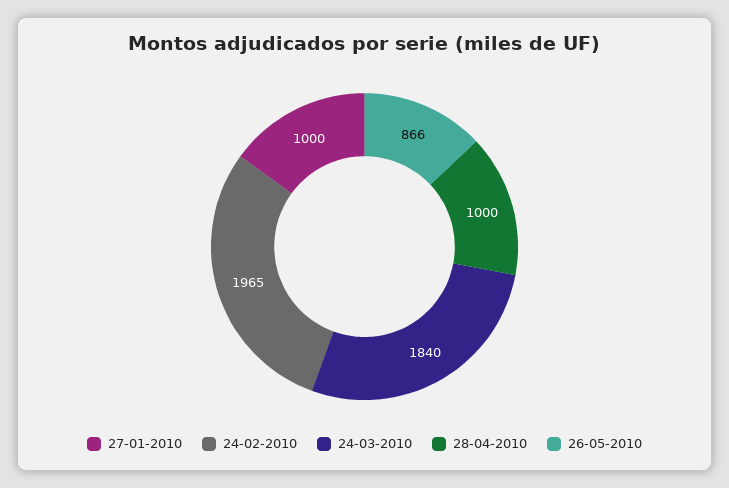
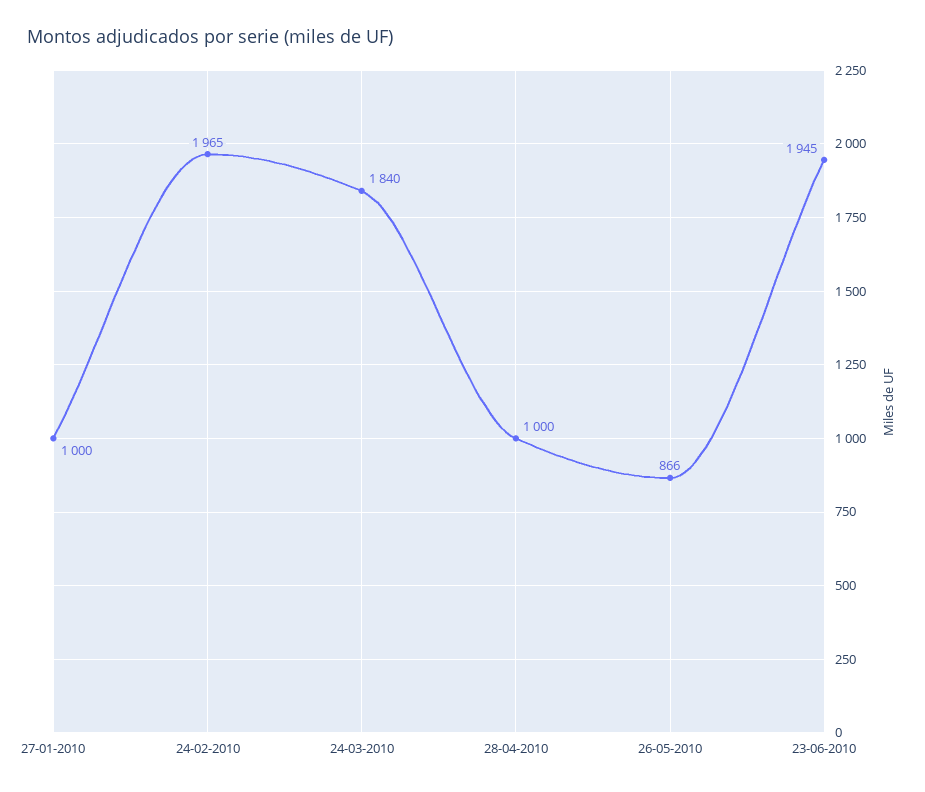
23-06-2010: none -> 1945

